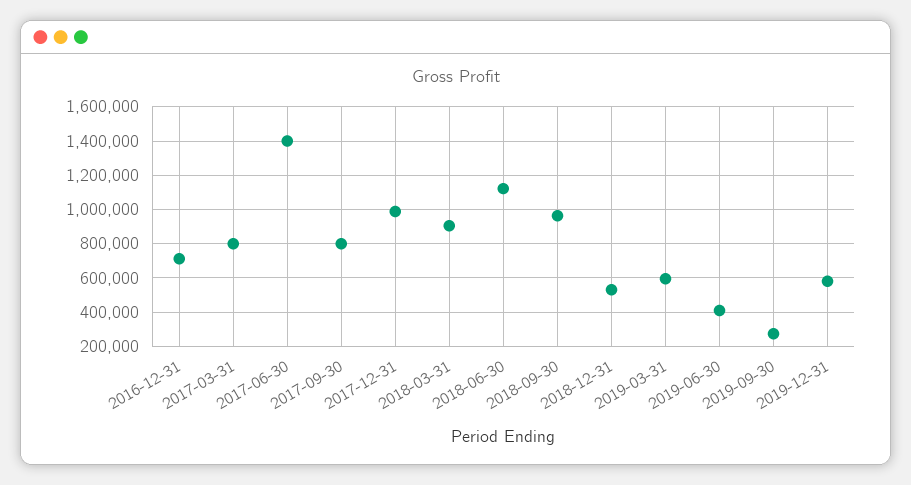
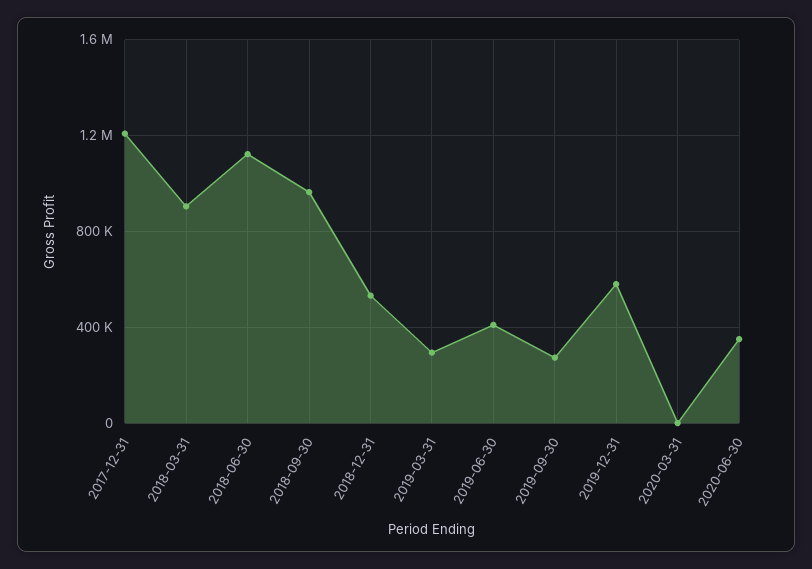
2016-12-31: 700000 -> none
2017-03-31: 800000 -> none
2017-06-30: 1400000 -> none
2017-09-30: 800000 -> none
2017-12-31: 1000000 -> 1200000
2019-03-31: 600000 -> 300000
2020-03-31: none -> 0
2020-06-30: none -> 350000

